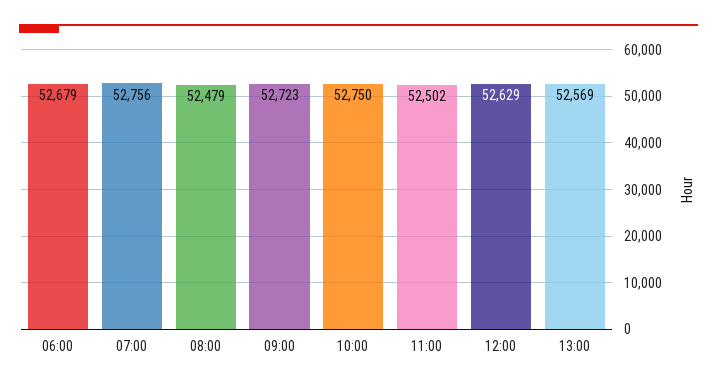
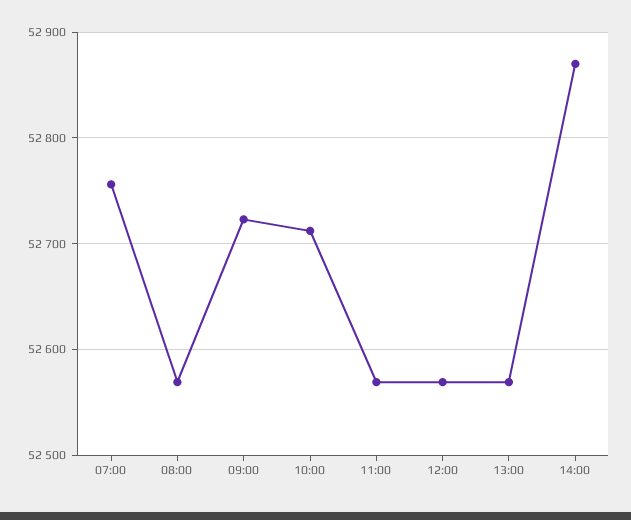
06:00: 52679 -> none
08:00: 52479 -> 52570
10:00: 52750 -> 52710
11:00: 52502 -> 52570
12:00: 52629 -> 52570
14:00: none -> 52870

